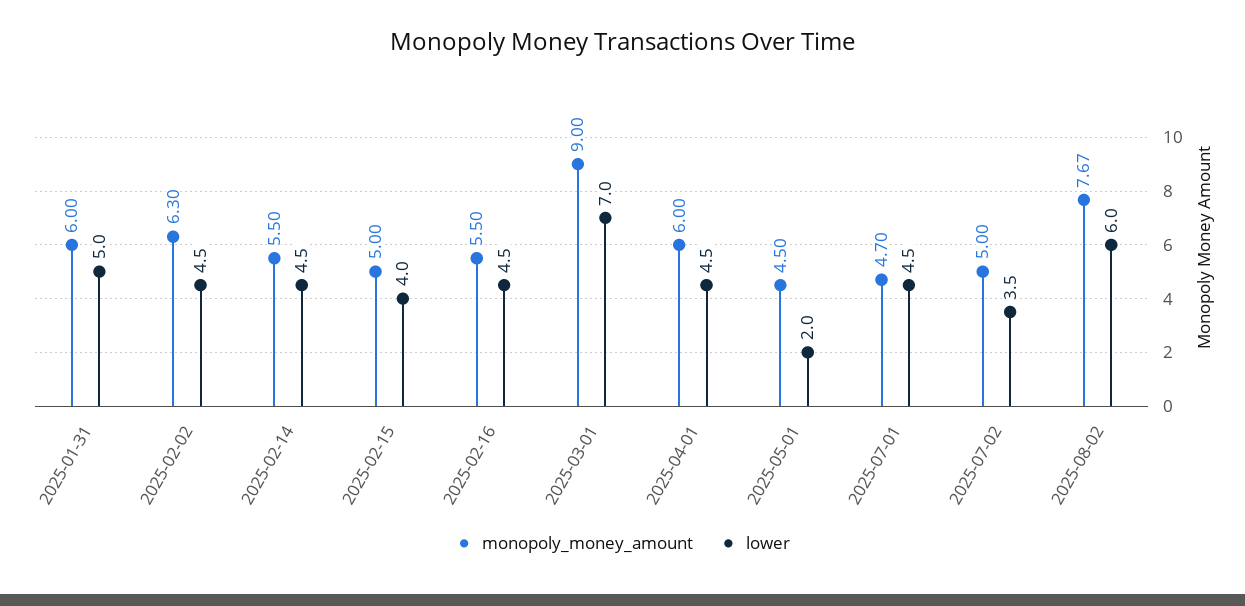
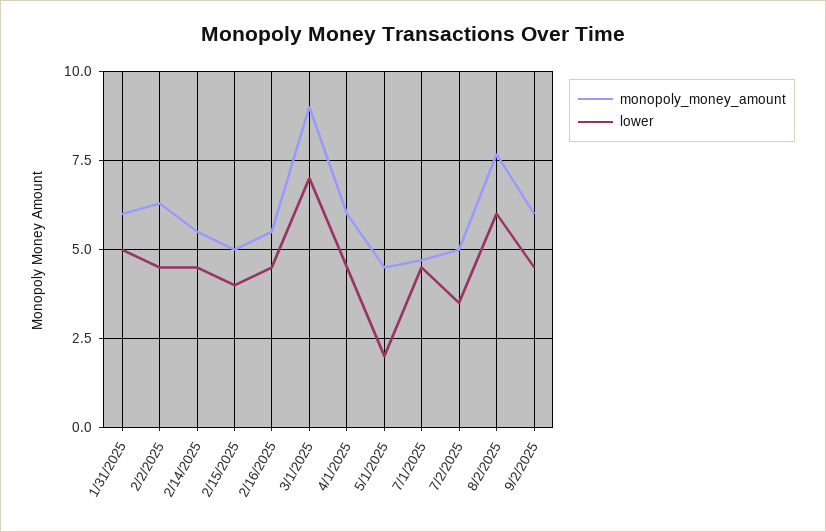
monopoly_money_amount, 9/2/2025: none -> 6
lower, 9/2/2025: none -> 4.5

